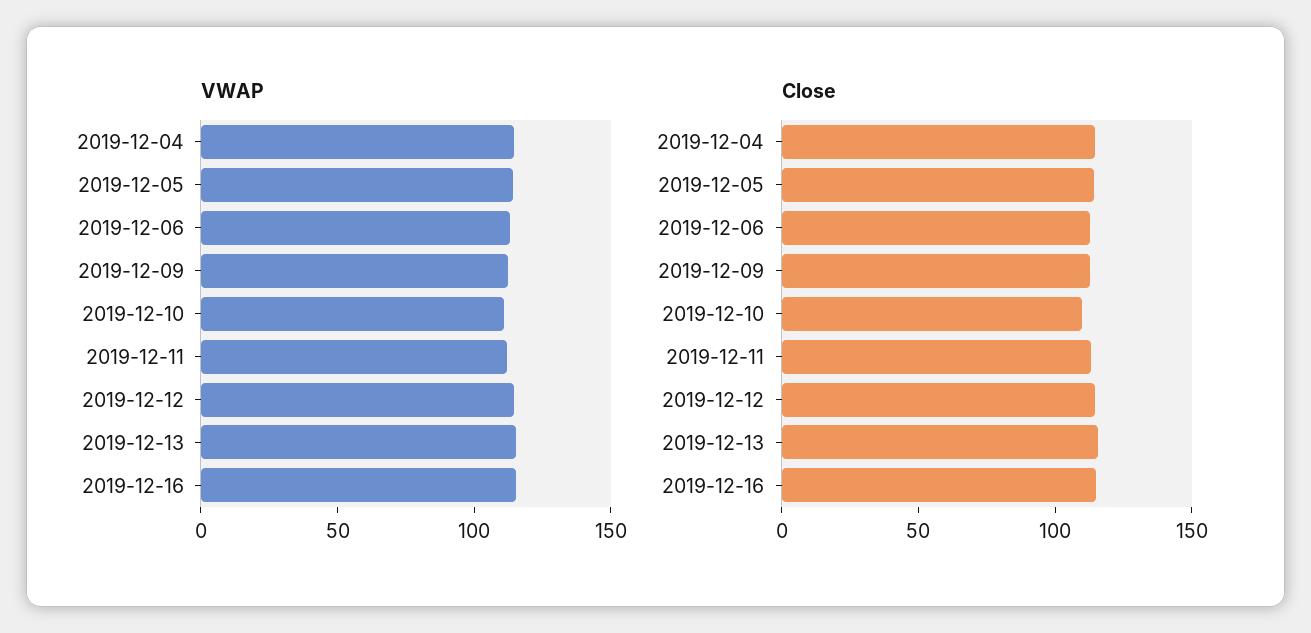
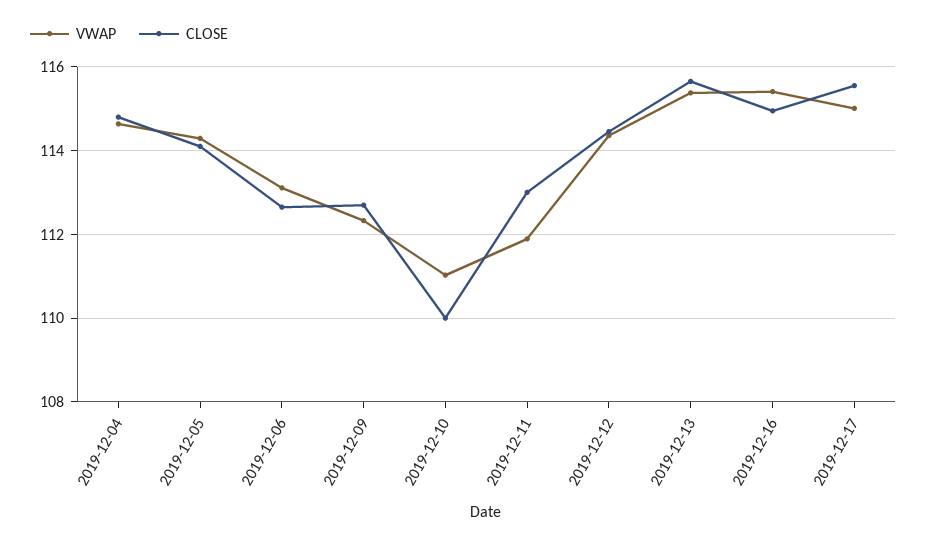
VWAP, 2019-12-17: none -> 115
Close, 2019-12-17: none -> 115.6

